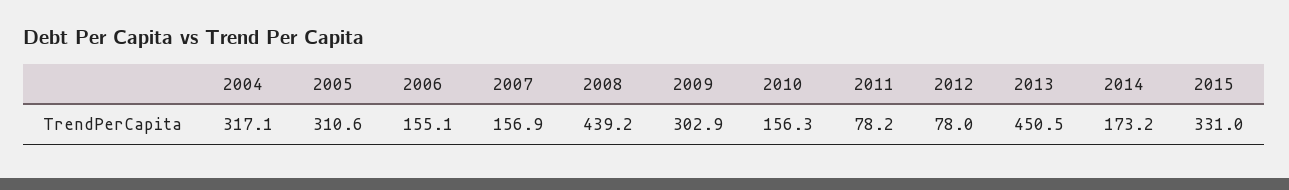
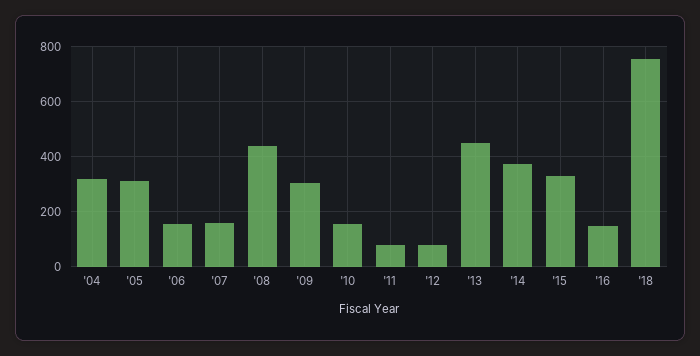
2014: 173.2 -> 375
'16: none -> 150
'18: none -> 750

